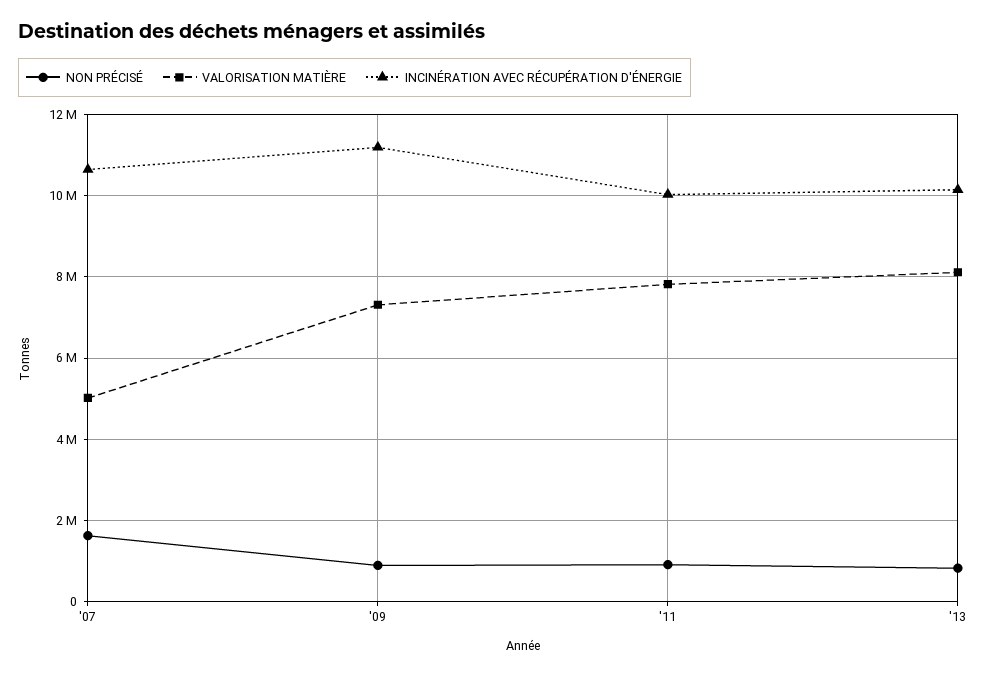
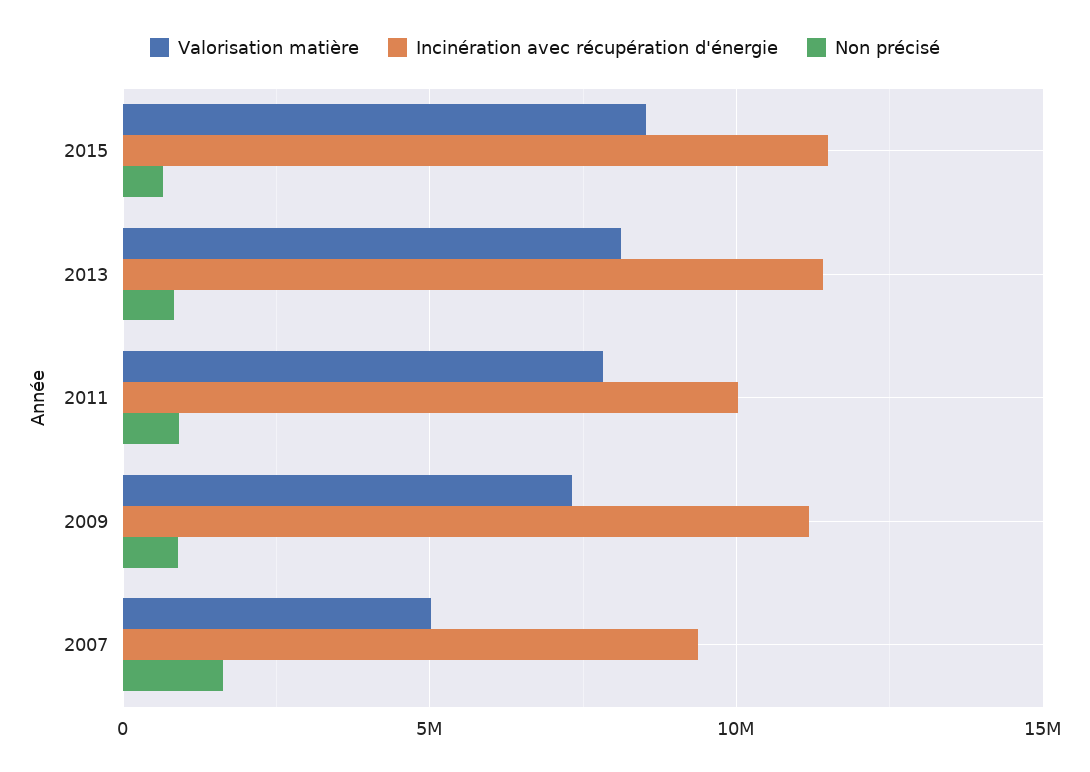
INCINÉRATION AVEC RÉCUPÉRATION D'ÉNERGIE, '07: 10600000 -> 9500000
INCINÉRATION AVEC RÉCUPÉRATION D'ÉNERGIE, '13: 10200000 -> 11500000
VALORISATION MATIÈRE, 2015: none -> 8500000
INCINÉRATION AVEC RÉCUPÉRATION D'ÉNERGIE, 2015: none -> 11500000
NON PRÉCISÉ, 2015: none -> 500000

